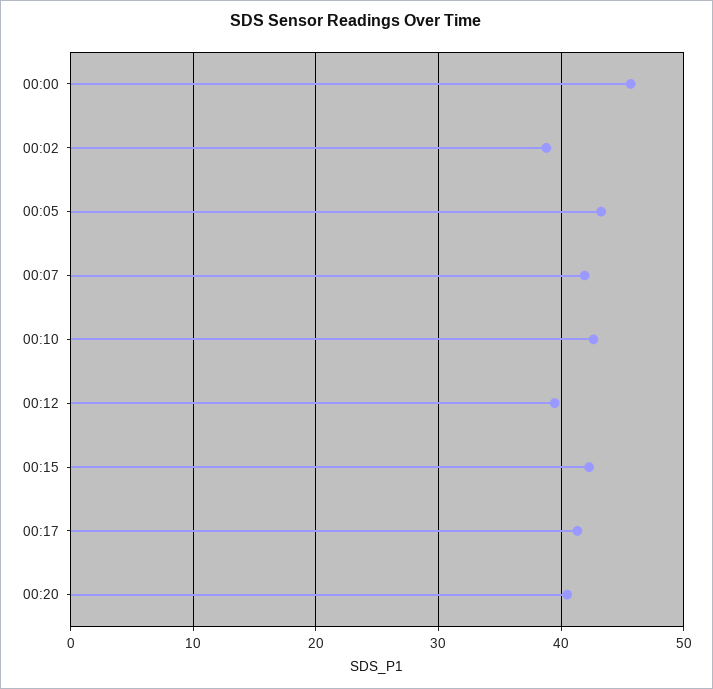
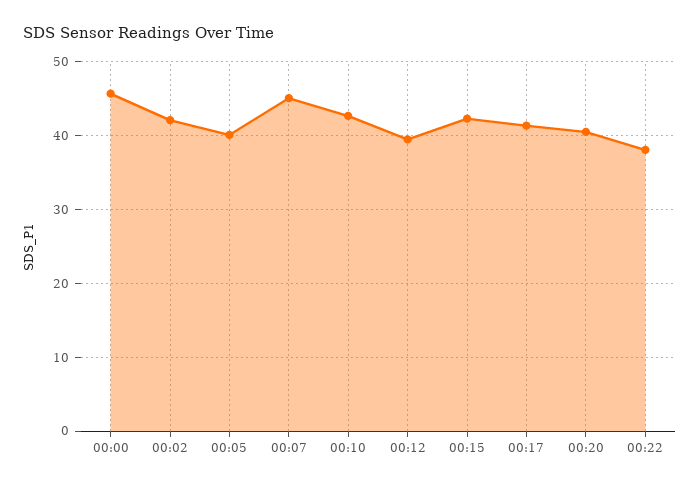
00:02: 39 -> 42
00:05: 43 -> 40
00:07: 42 -> 45
00:22: none -> 38

